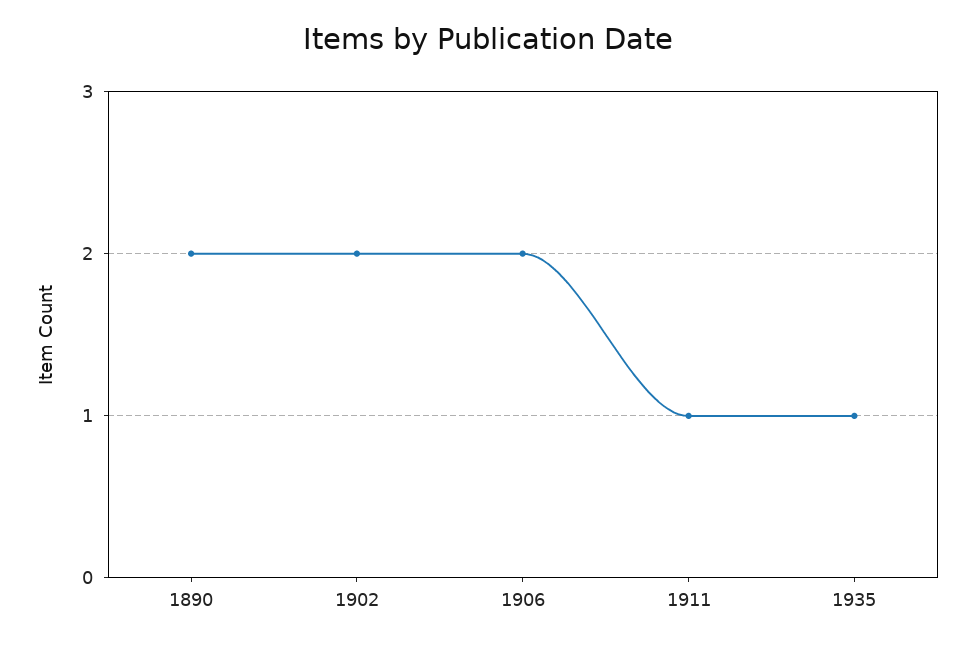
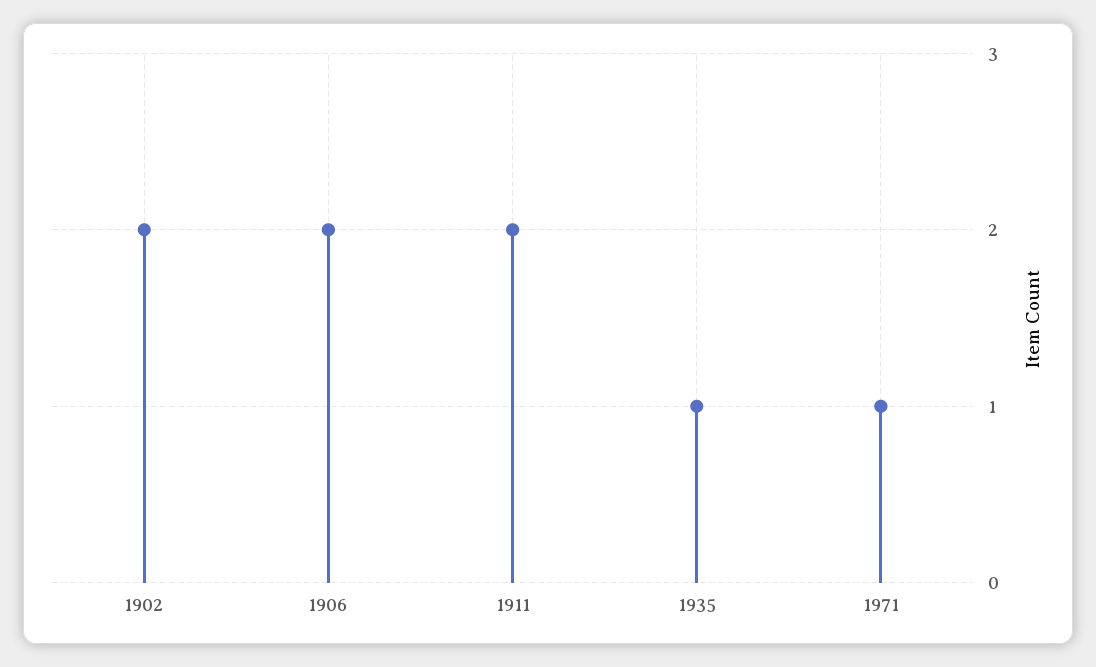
1890: 2 -> none
1911: 1 -> 2
1971: none -> 1

